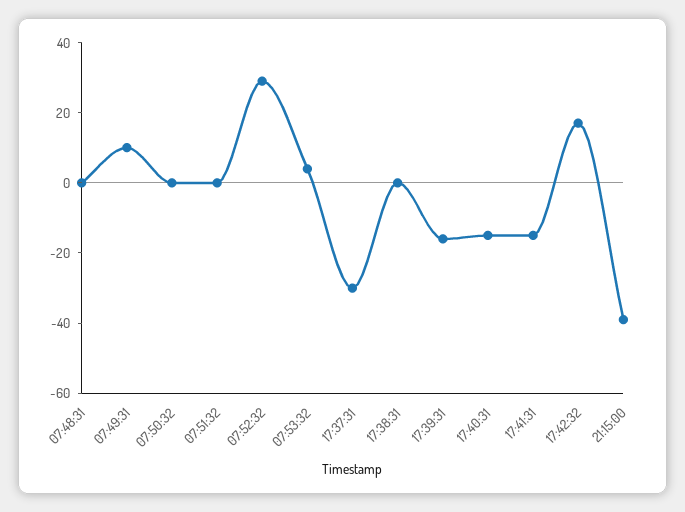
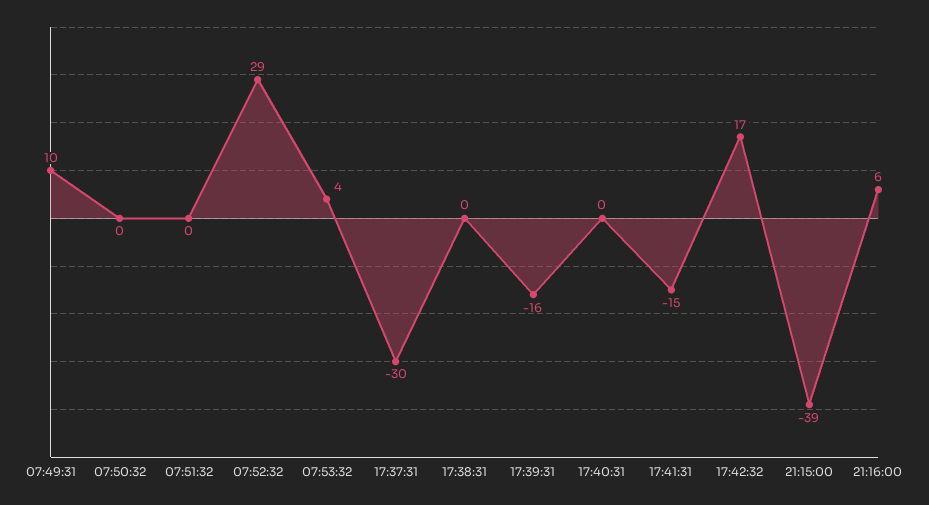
07:48:31: 0 -> none
17:40:31: -15 -> 0
21:16:00: none -> 6

